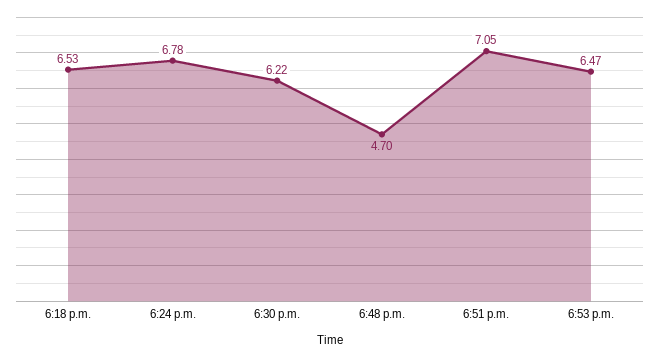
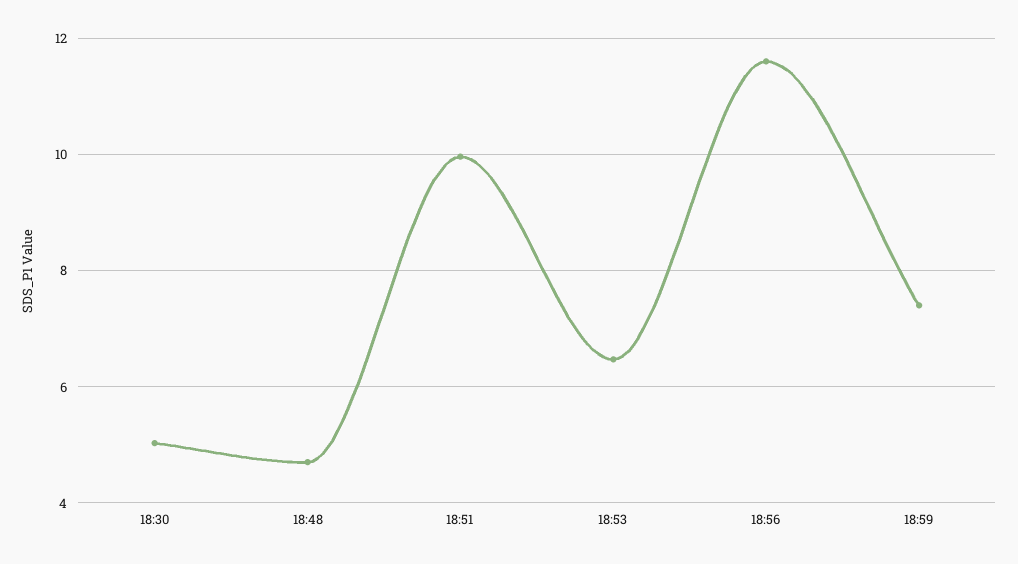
6:18 p.m.: 6.53 -> none
6:24 p.m.: 6.78 -> none
6:30 p.m.: 6.22 -> 5
6:51 p.m.: 7.05 -> 10
18:56: none -> 11.6
18:59: none -> 7.4

